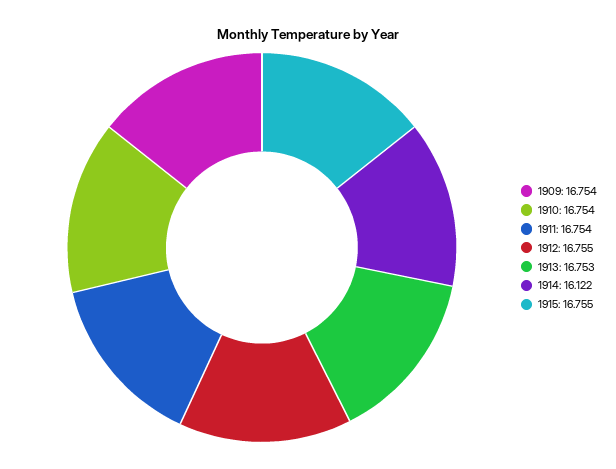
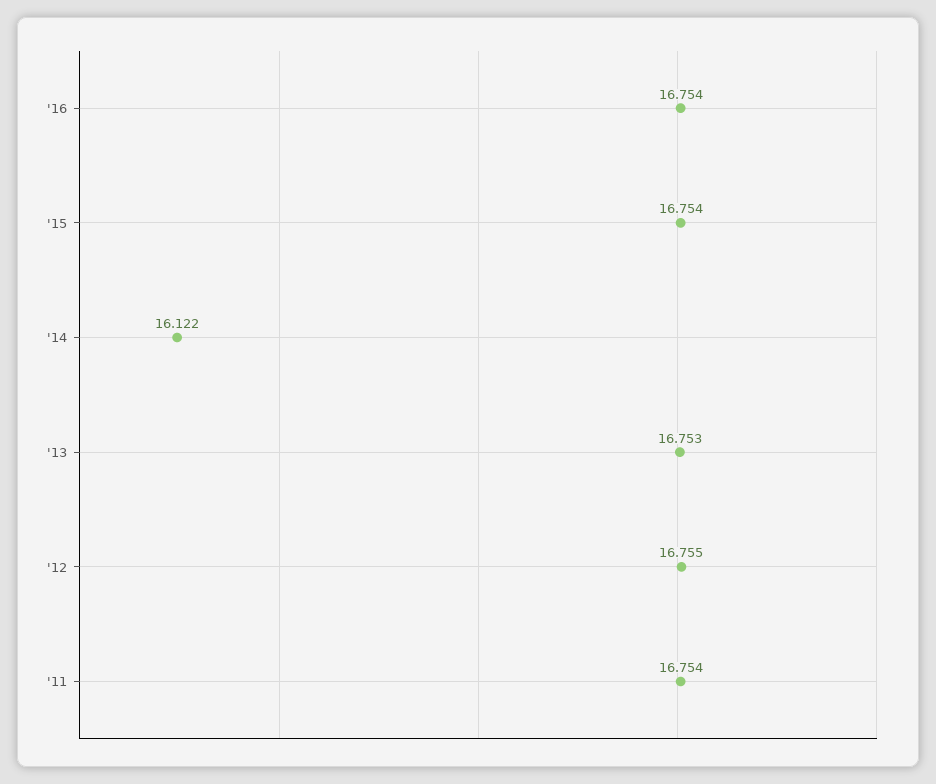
1909: 16.754 -> none
1910: 16.754 -> none
1915: 16.755 -> 16.754
'16: none -> 16.754

